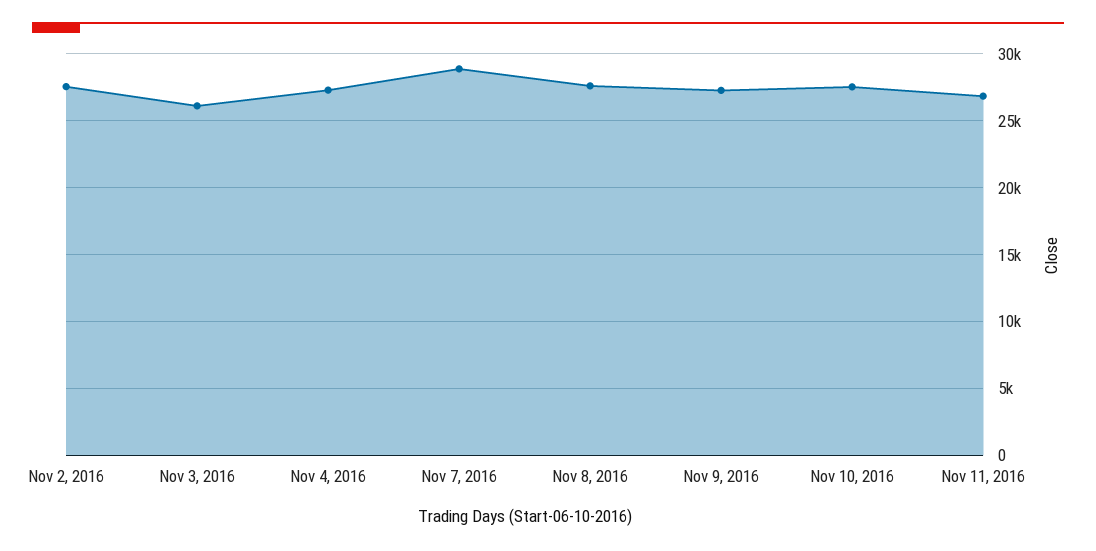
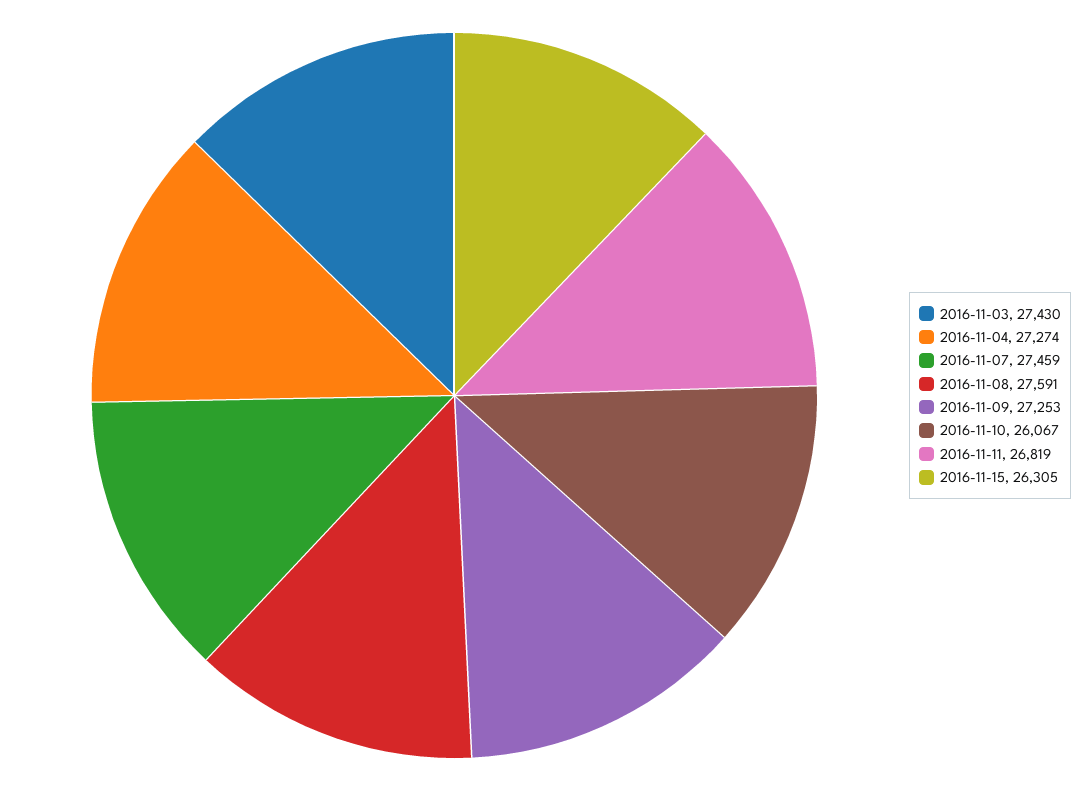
Nov 2, 2016: 27500 -> none
Nov 3, 2016: 26000 -> 27430
Nov 7, 2016: 29000 -> 27459
Nov 10, 2016: 27500 -> 26067
2016-11-15: none -> 26305

